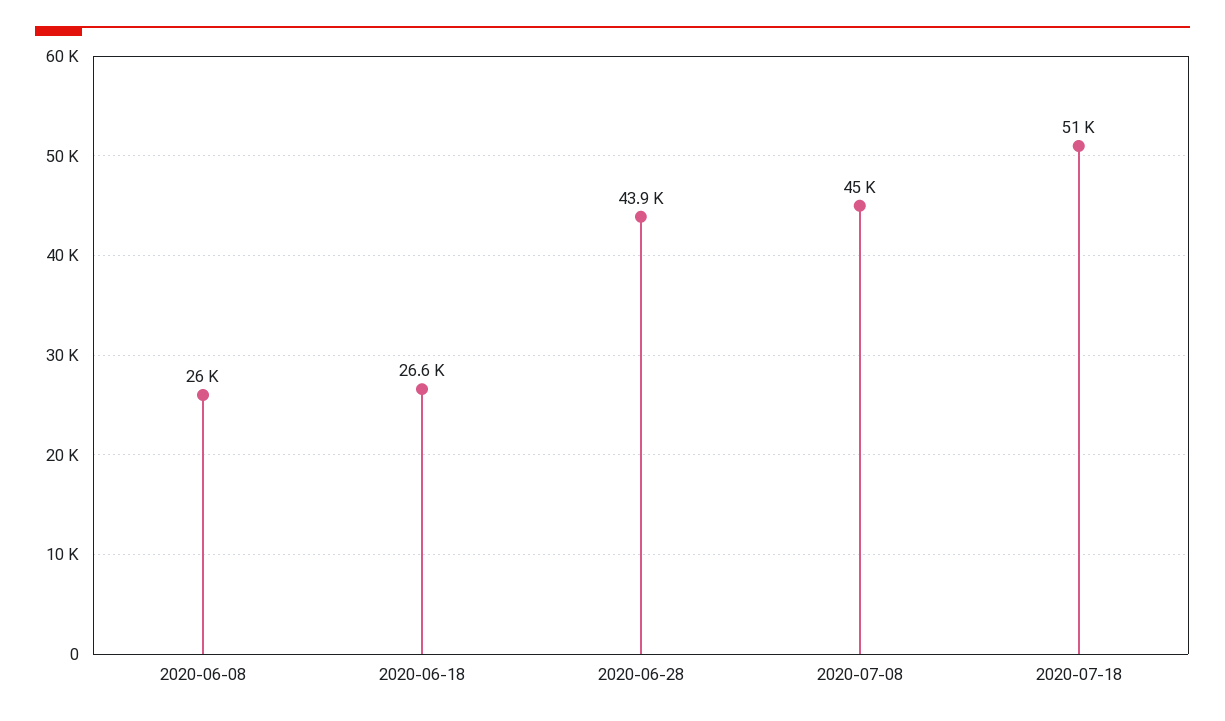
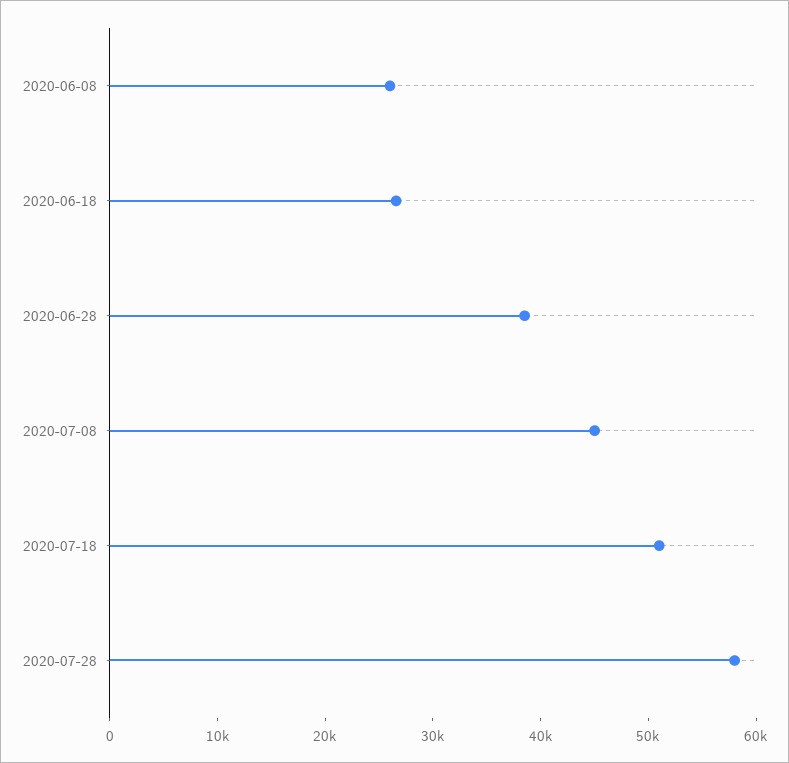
2020-06-28: 43900 -> 38000
2020-07-28: none -> 58000

